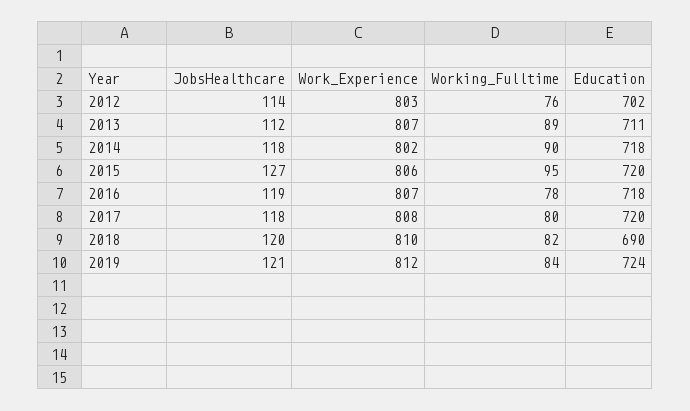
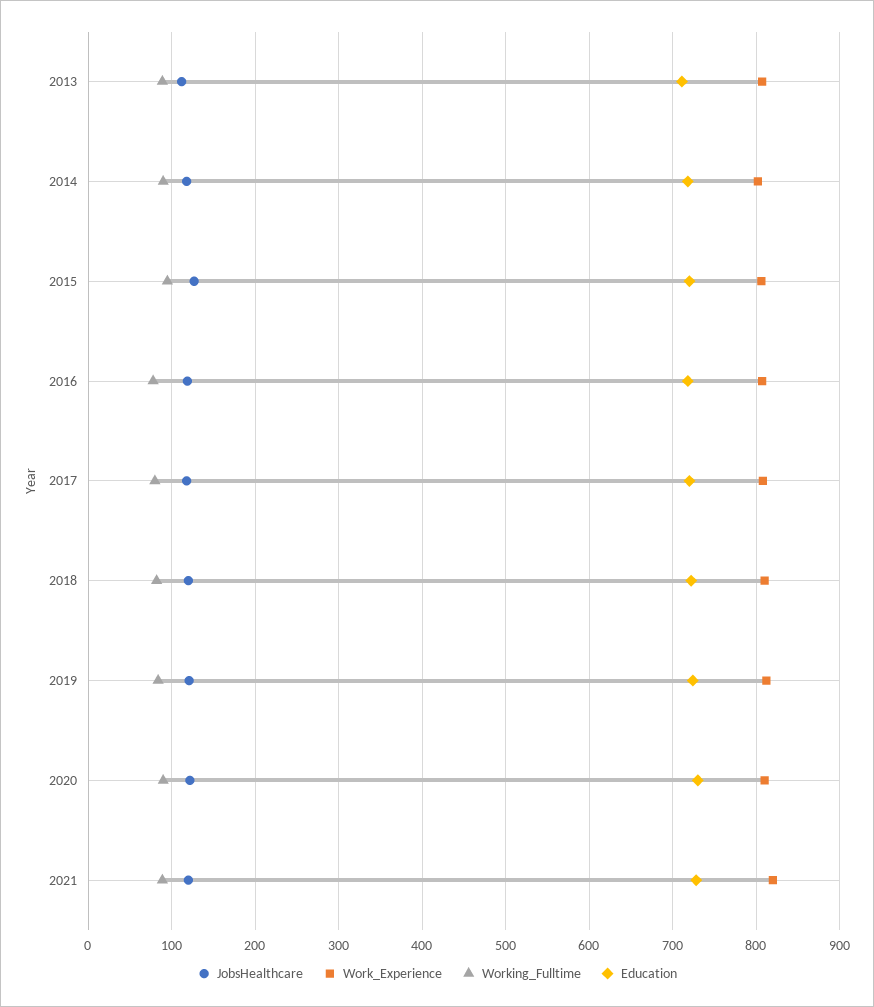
JobsHealthcare, 2012: 114 -> none
Work_Experience, 2012: 803 -> none
Working_Fulltime, 2012: 76 -> none
Education, 2012: 702 -> none
Education, 2018: 690 -> 720
JobsHealthcare, 2020: none -> 120
Work_Experience, 2020: none -> 810
Working_Fulltime, 2020: none -> 90
Education, 2020: none -> 730
JobsHealthcare, 2021: none -> 120
Work_Experience, 2021: none -> 820
Working_Fulltime, 2021: none -> 90
Education, 2021: none -> 730

